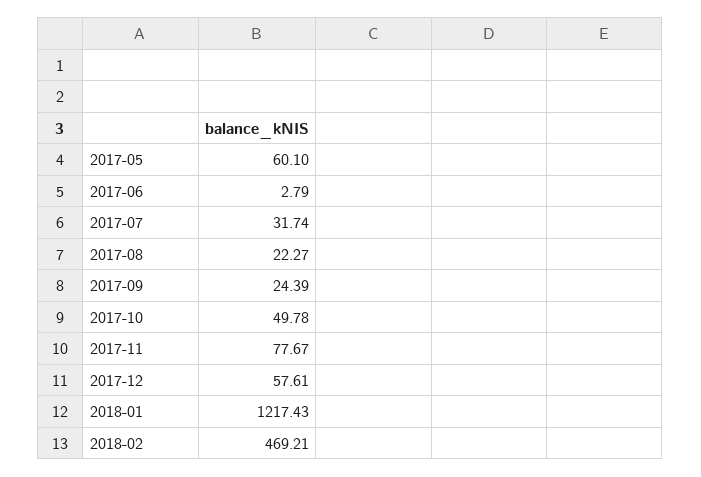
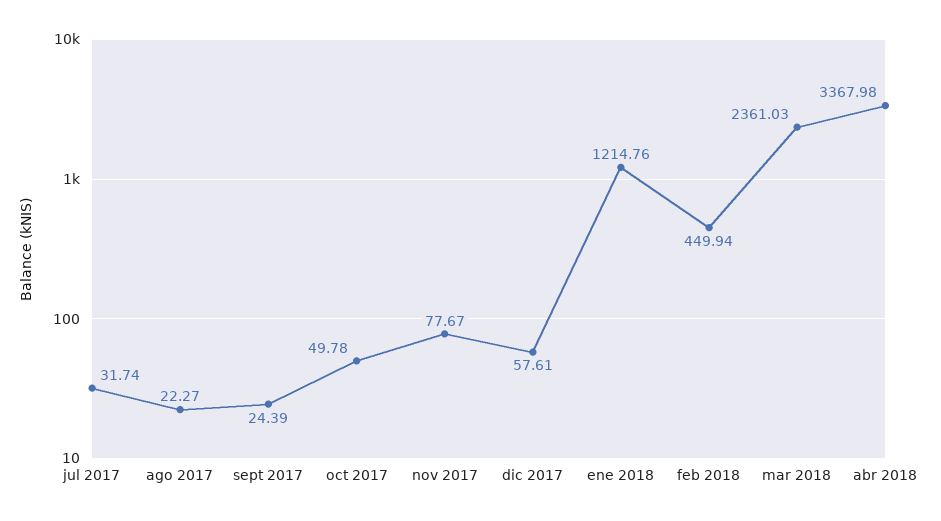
2017-05: 60.1 -> none
2017-06: 2.79 -> none
2018-01: 1217.43 -> 1214.76
2018-02: 469.21 -> 449.94
mar 2018: none -> 2361.03
abr 2018: none -> 3367.98

